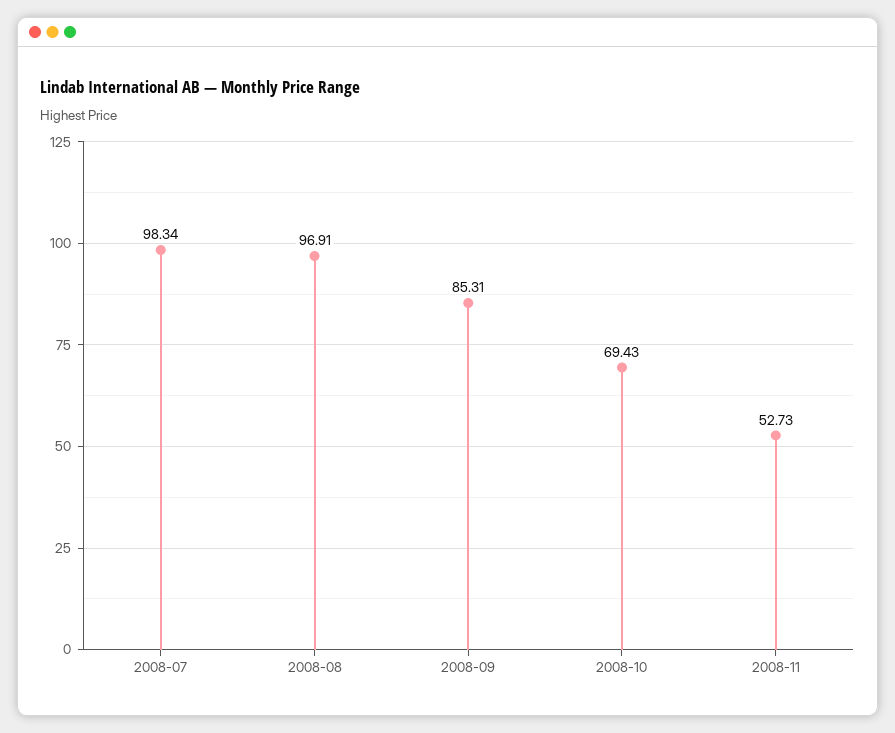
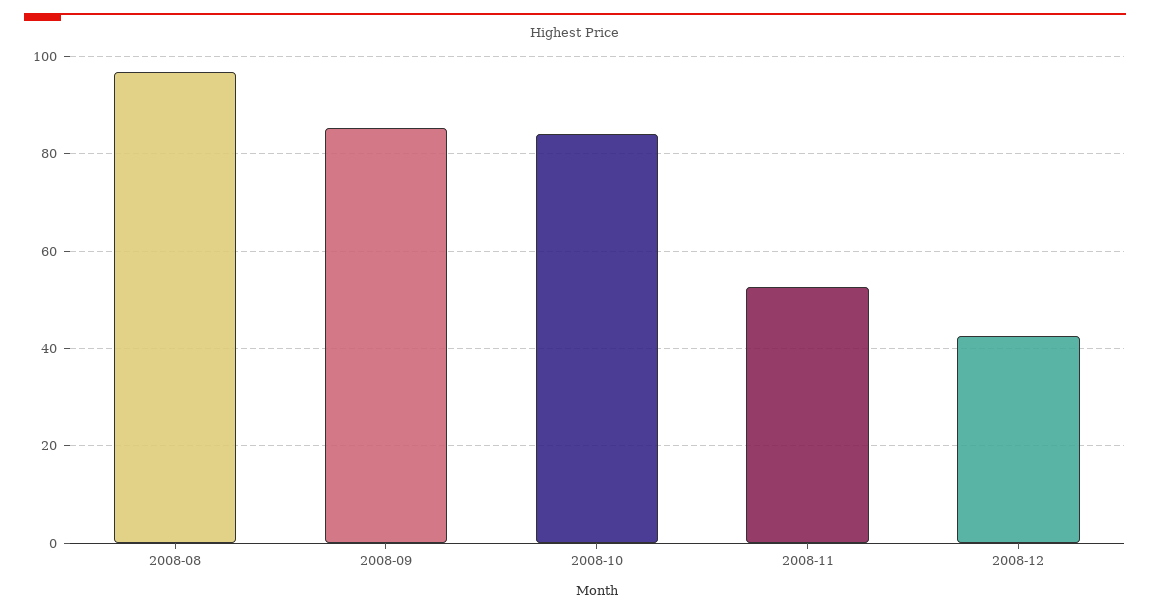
2008-07: 98.34 -> none
2008-10: 69.43 -> 84
2008-12: none -> 42

